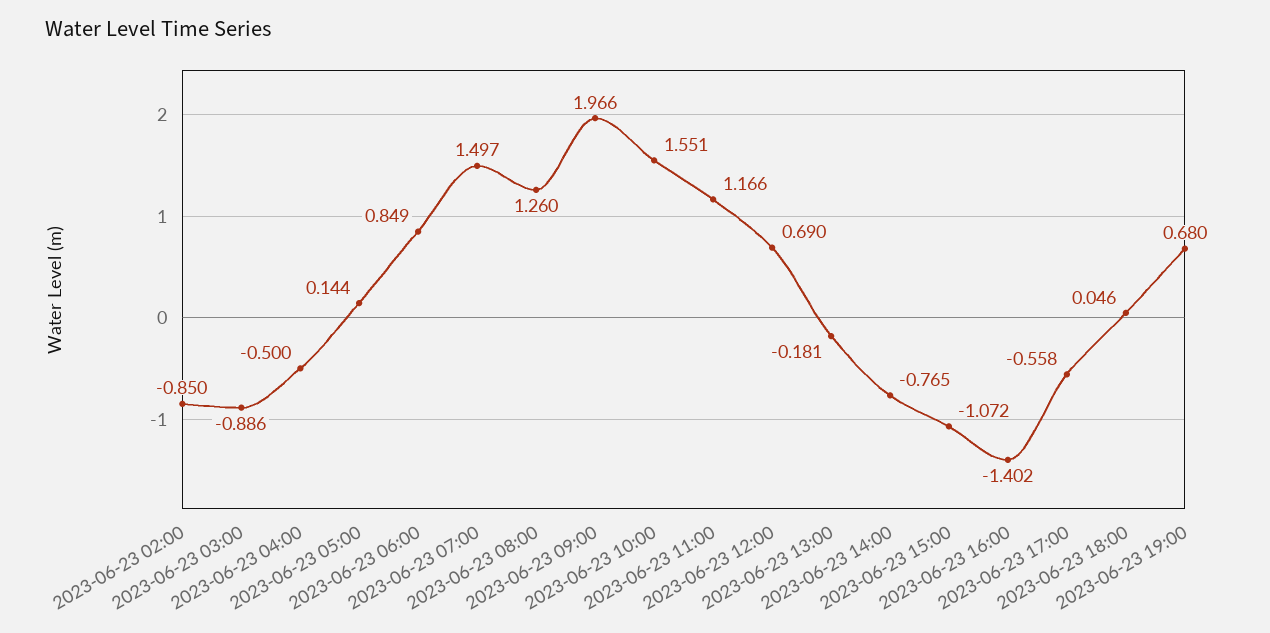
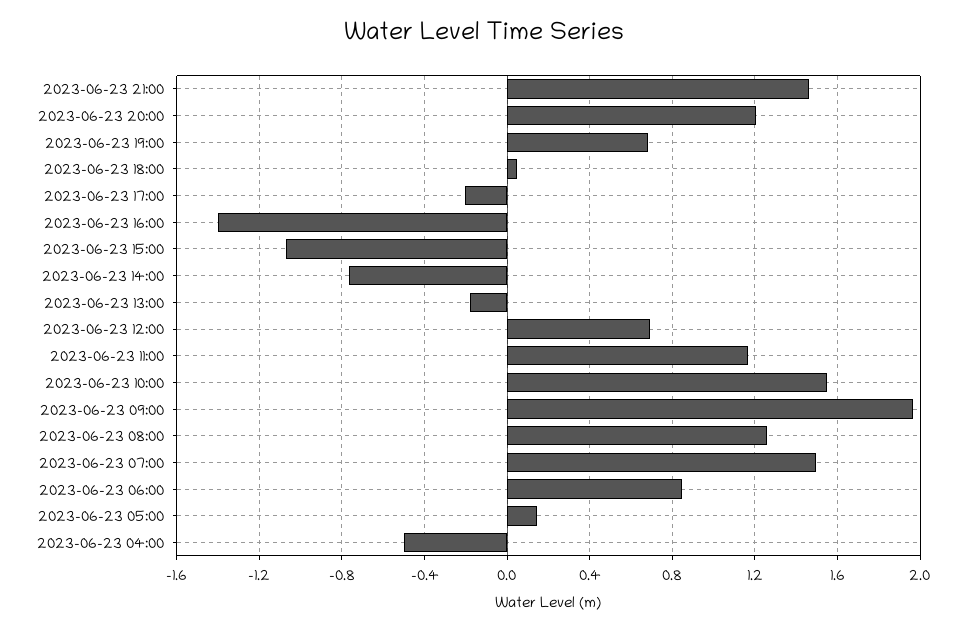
2023-06-23 02:00: -0.85 -> none
2023-06-23 03:00: -0.886 -> none
2023-06-23 17:00: -0.558 -> -0.2
2023-06-23 21:00: none -> 1.45
2023-06-23 20:00: none -> 1.2

